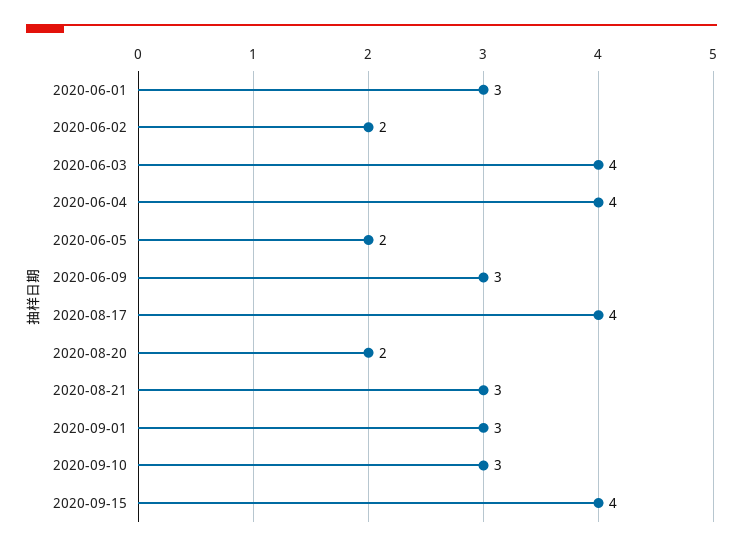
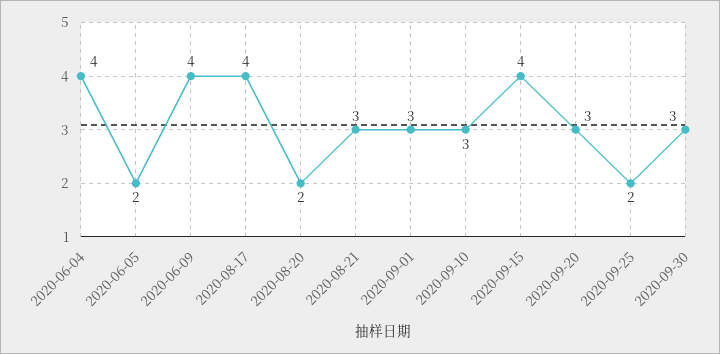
2020-06-01: 3 -> none
2020-06-02: 2 -> none
2020-06-03: 4 -> none
2020-06-09: 3 -> 4
2020-09-20: none -> 3
2020-09-25: none -> 2
2020-09-30: none -> 3

